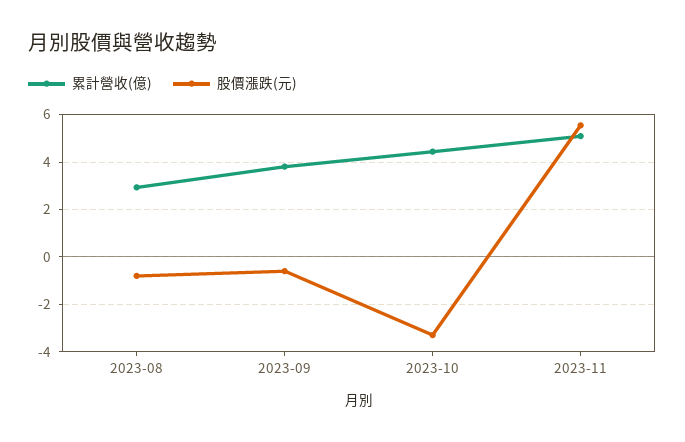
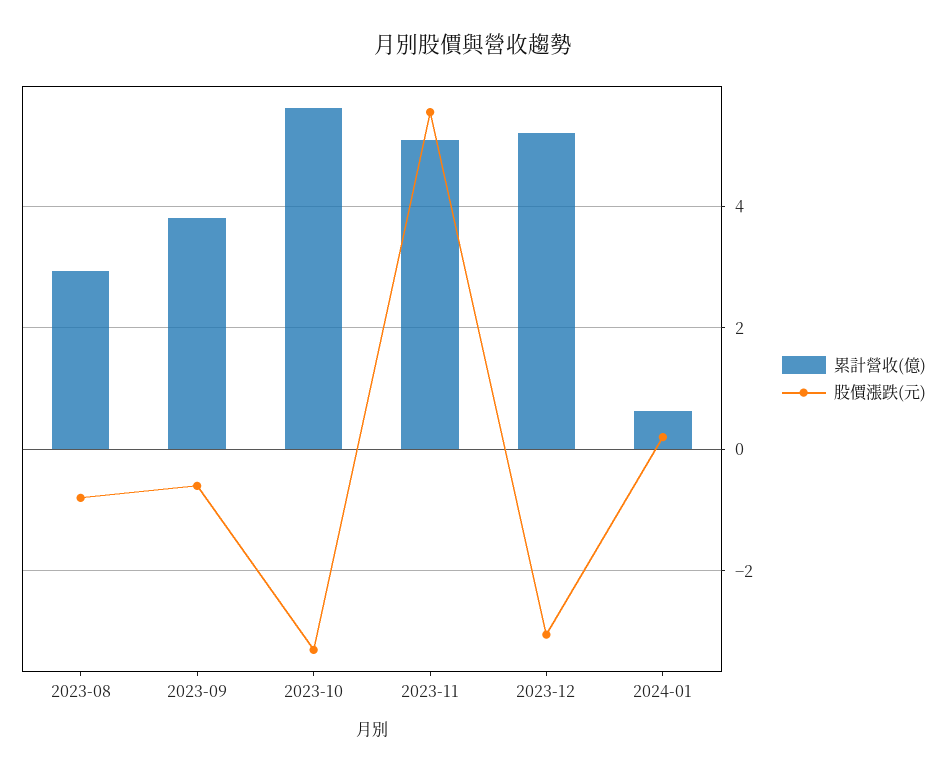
累計營收(億), 2023-10: 4.5 -> 5.6
累計營收(億), 2023-12: none -> 5.2
股價漲跌(元), 2023-12: none -> -3
累計營收(億), 2024-01: none -> 0.6
股價漲跌(元), 2024-01: none -> 0.2

